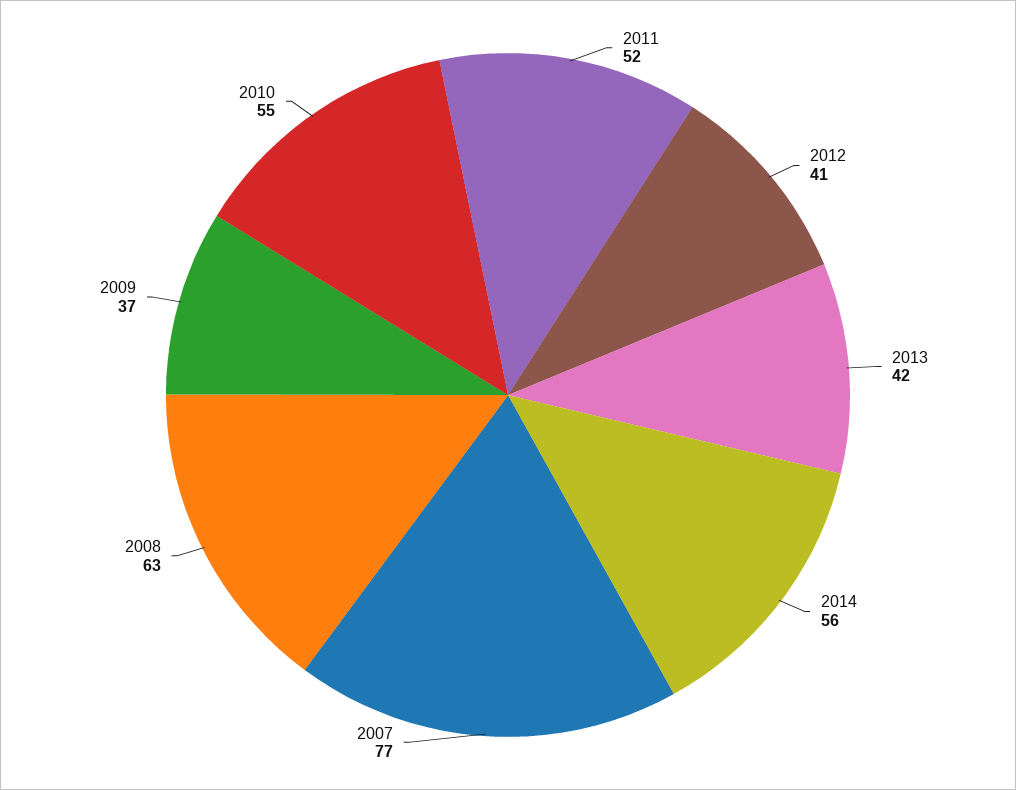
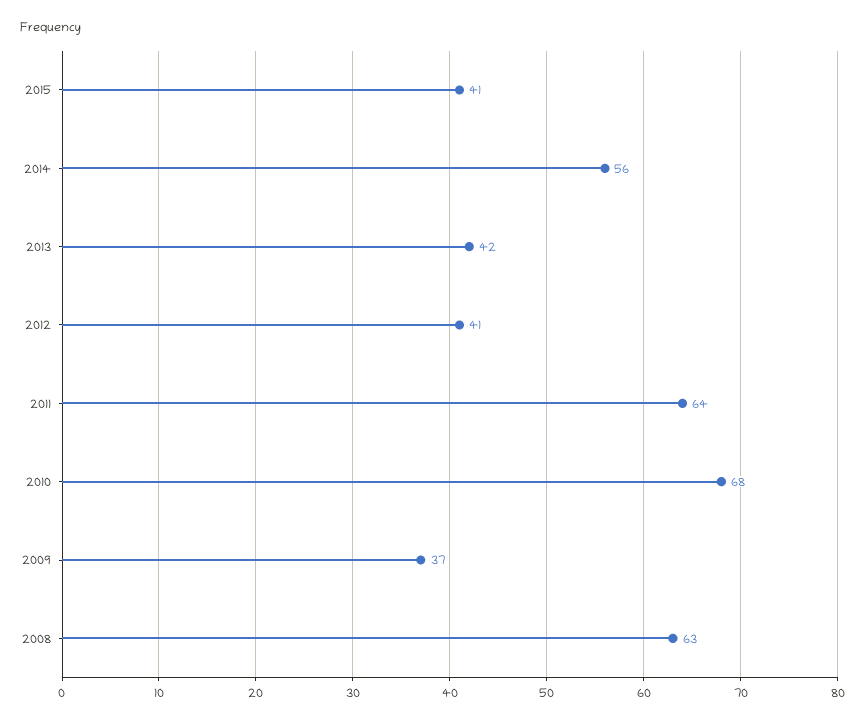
2011: 52 -> 64
2007: 77 -> none
2010: 55 -> 68
2015: none -> 41

